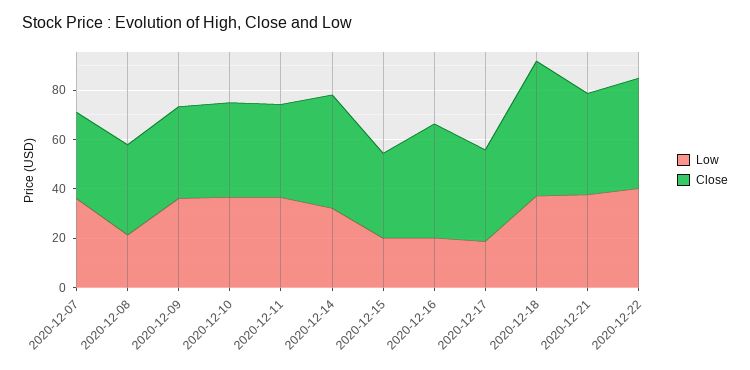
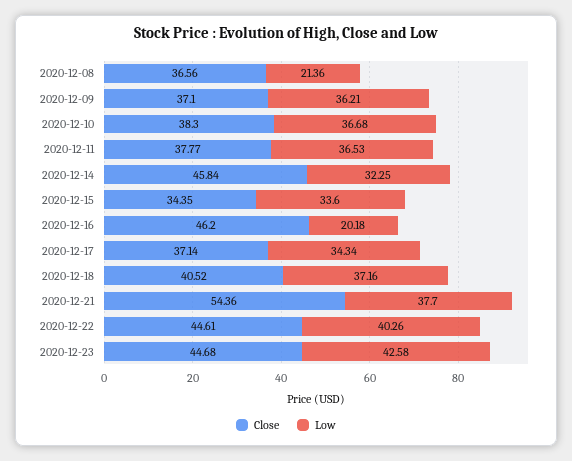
Low, 2020-12-07: 35 -> none
Close, 2020-12-07: 35 -> none
Low, 2020-12-15: 20 -> 33.6
Low, 2020-12-17: 20 -> 34.34
Close, 2020-12-18: 55 -> 40.52
Close, 2020-12-21: 40 -> 54.36
Close, 2020-12-23: none -> 44.68
Low, 2020-12-23: none -> 42.58

